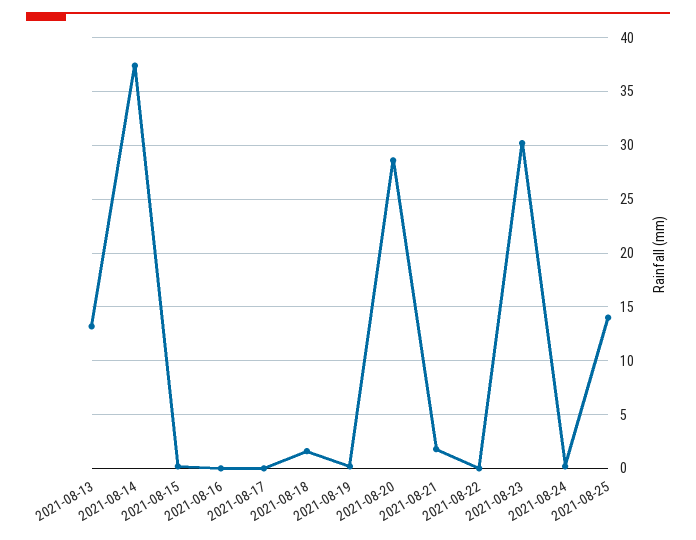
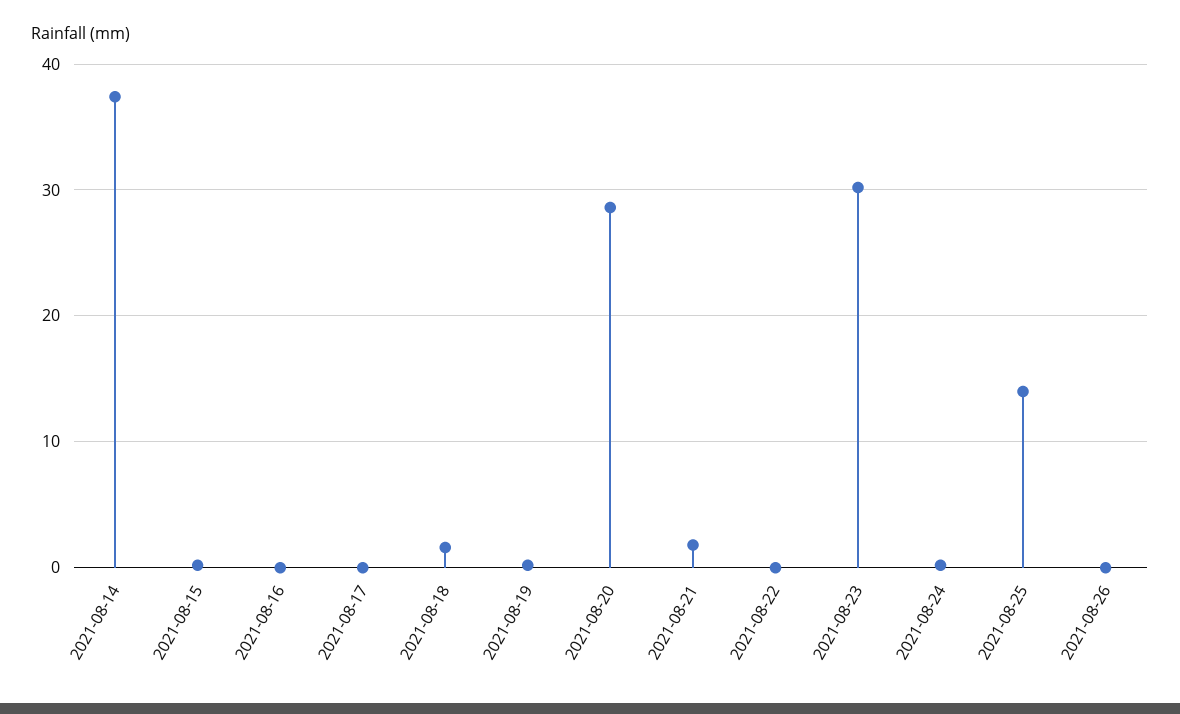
2021-08-13: 13 -> none
2021-08-26: none -> 0

